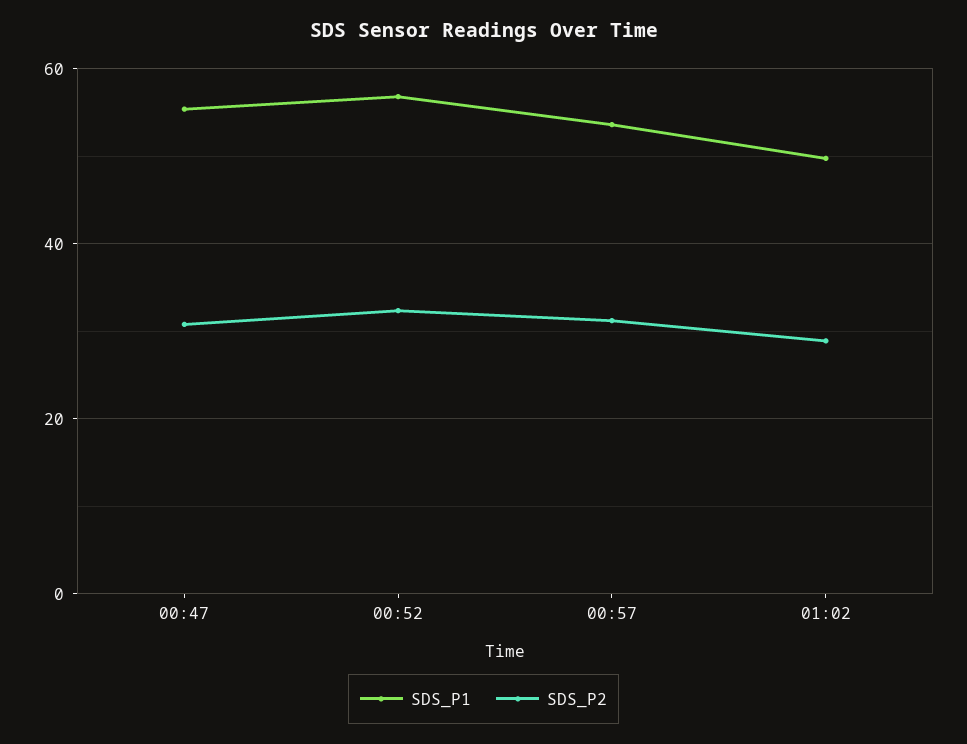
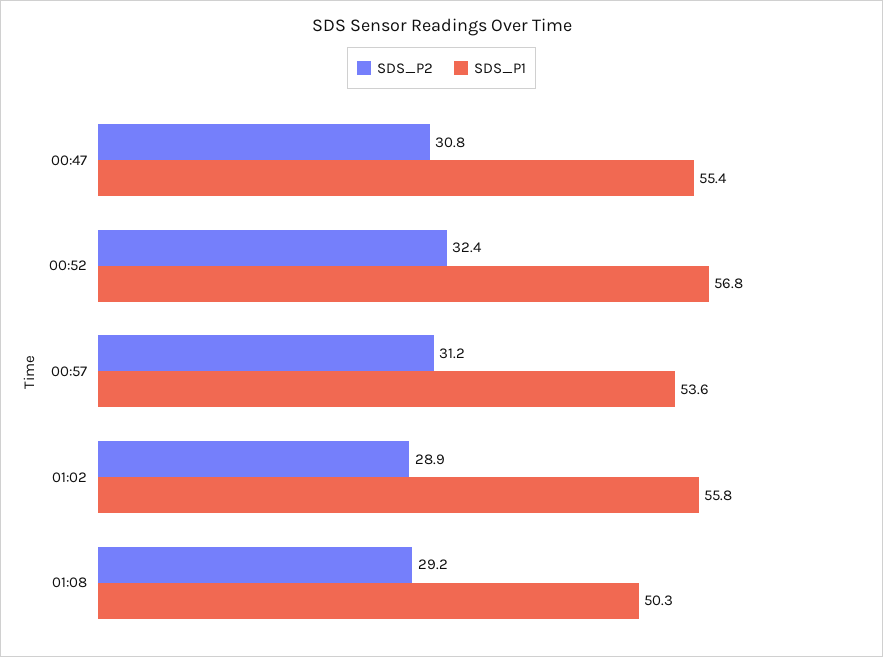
SDS_P1, 01:02: 50 -> 55.8
SDS_P2, 01:08: none -> 29.2
SDS_P1, 01:08: none -> 50.3

